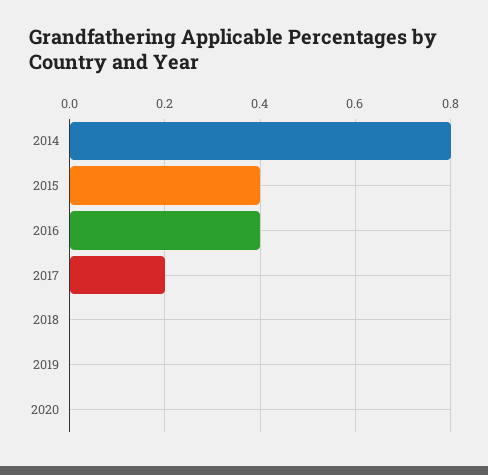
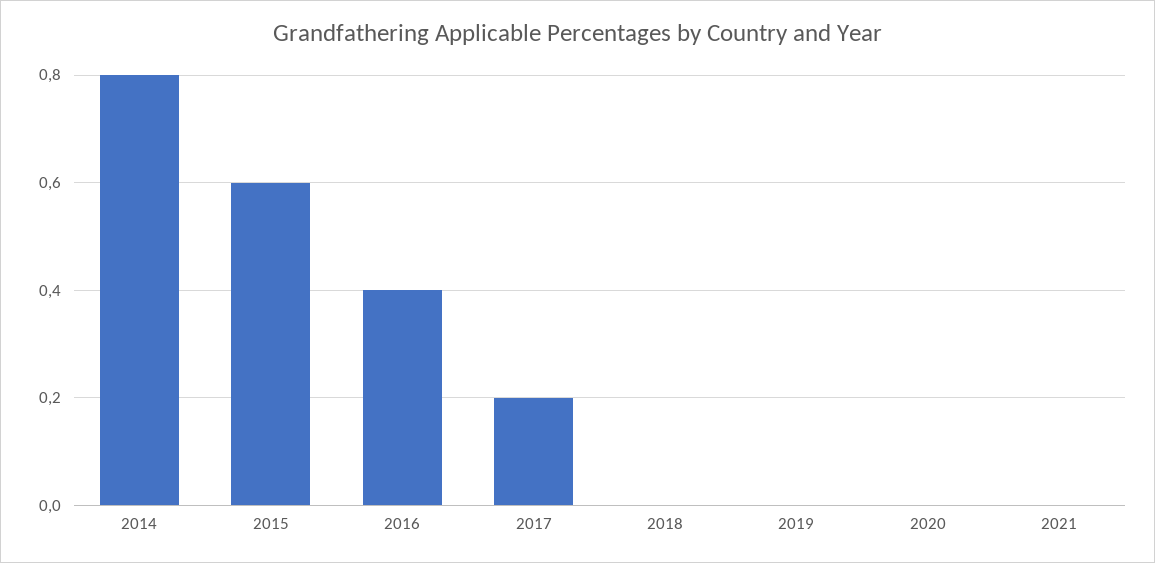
2015: 0.4 -> 0.6
2021: none -> 0

